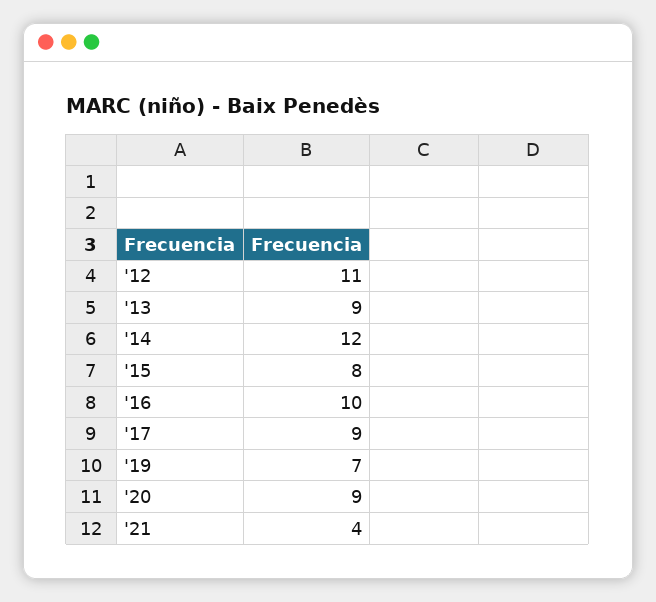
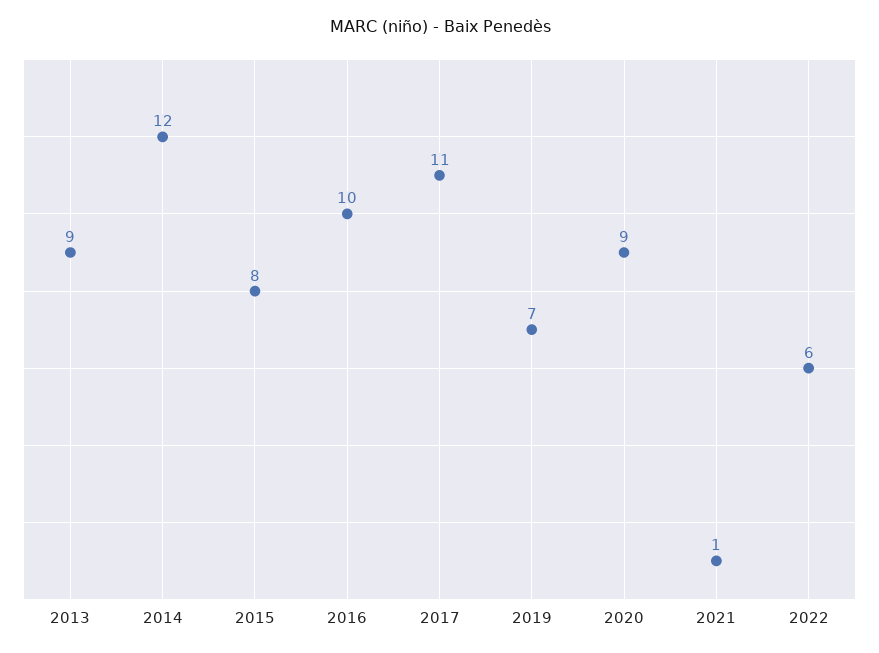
'12: 11 -> none
'17: 9 -> 11
'21: 4 -> 1
2022: none -> 6

